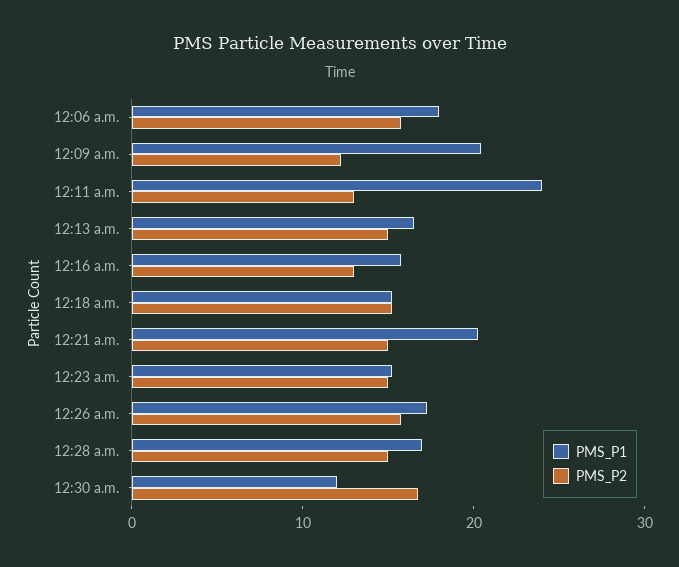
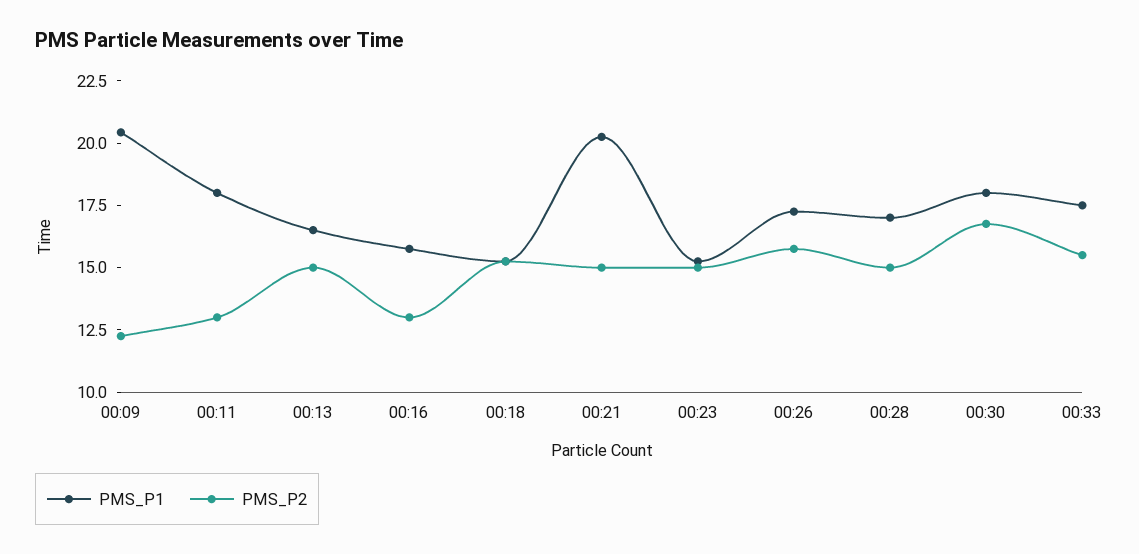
PMS_P1, 12:06 a.m.: 18 -> none
PMS_P2, 12:06 a.m.: 16 -> none
PMS_P1, 12:11 a.m.: 24 -> 18
PMS_P1, 12:30 a.m.: 12 -> 18
PMS_P1, 00:33: none -> 17.5
PMS_P2, 00:33: none -> 15.5

